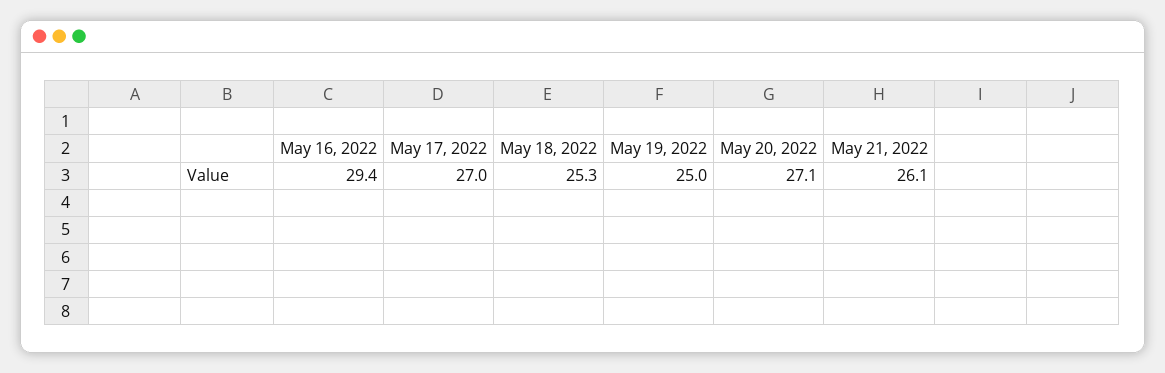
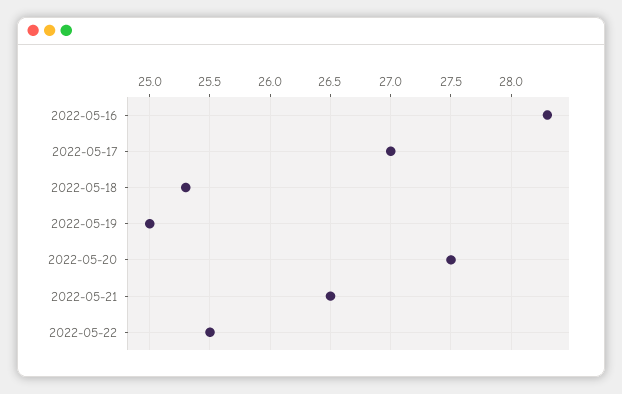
May 16, 2022: 29.4 -> 28.3
May 20, 2022: 27.1 -> 27.5
May 21, 2022: 26.1 -> 26.5
2022-05-22: none -> 25.5

